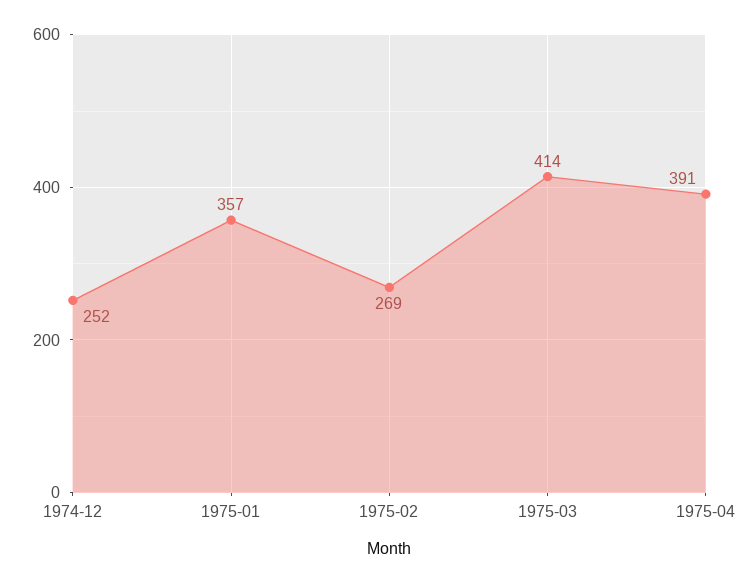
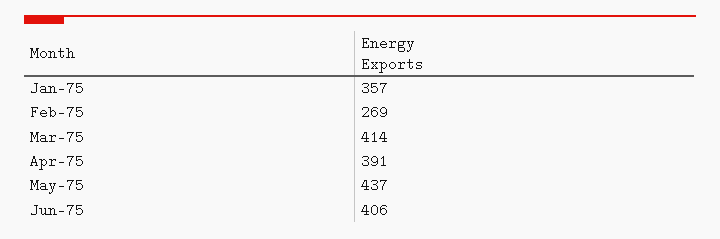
1974-12: 252 -> none
May-75: none -> 437
Jun-75: none -> 406

